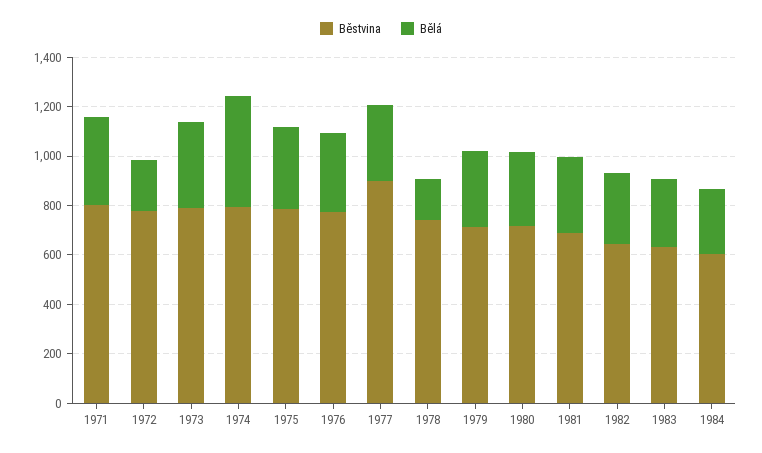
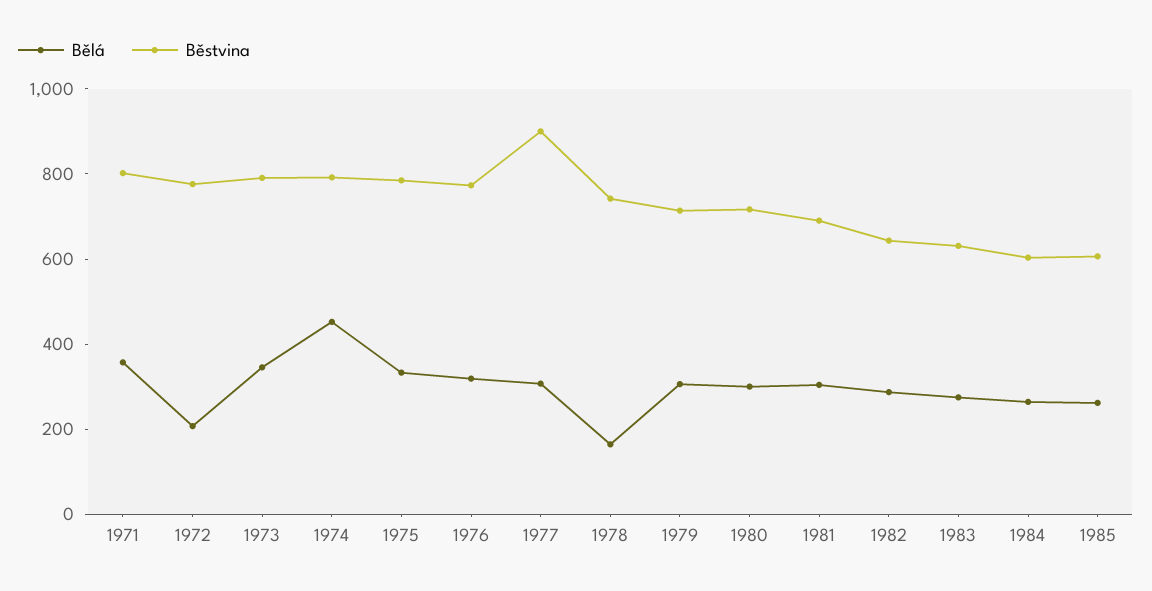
Bělá, 1985: none -> 250
Běstvina, 1985: none -> 600

